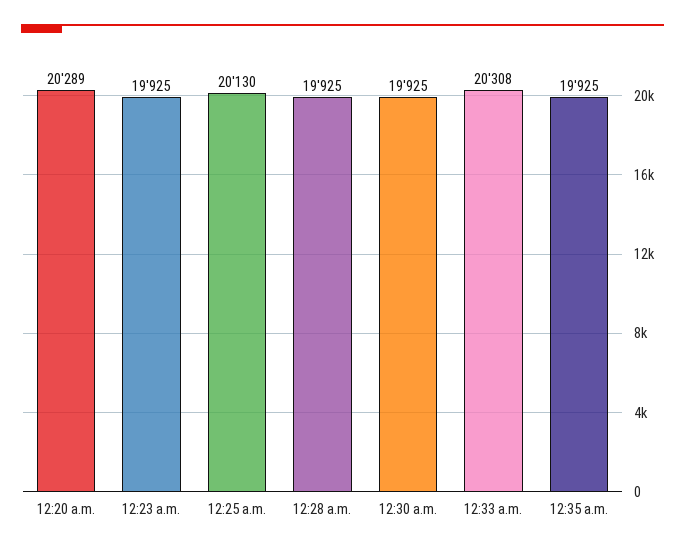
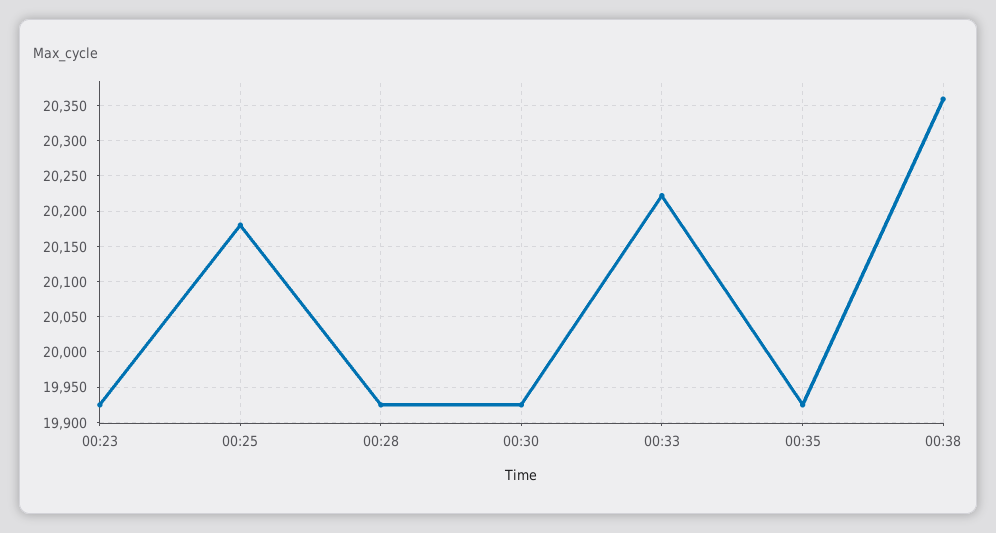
12:20 a.m.: 20289 -> none
12:25 a.m.: 20130 -> 20180
12:33 a.m.: 20308 -> 20220
00:38: none -> 20360

